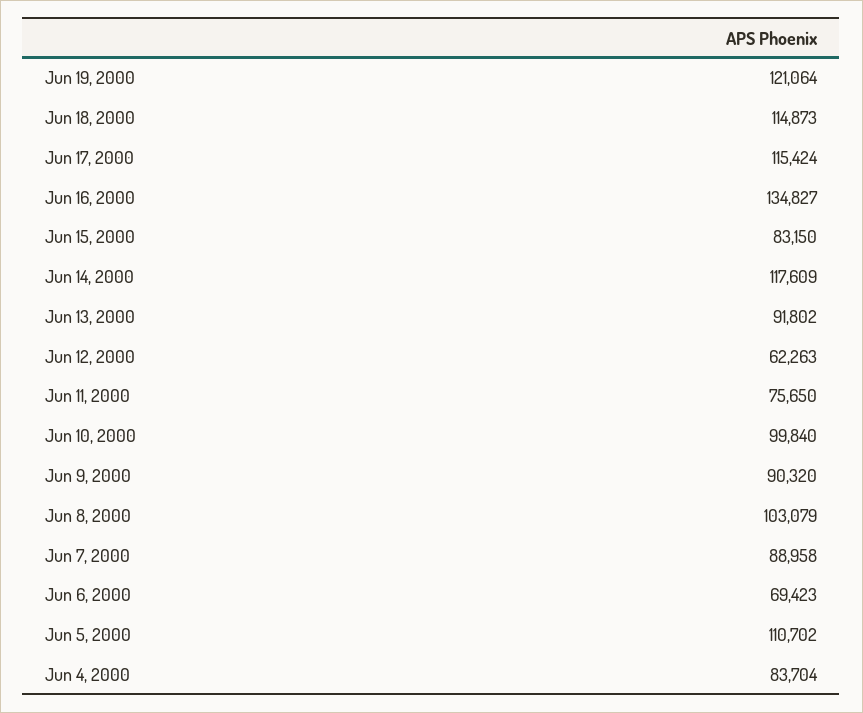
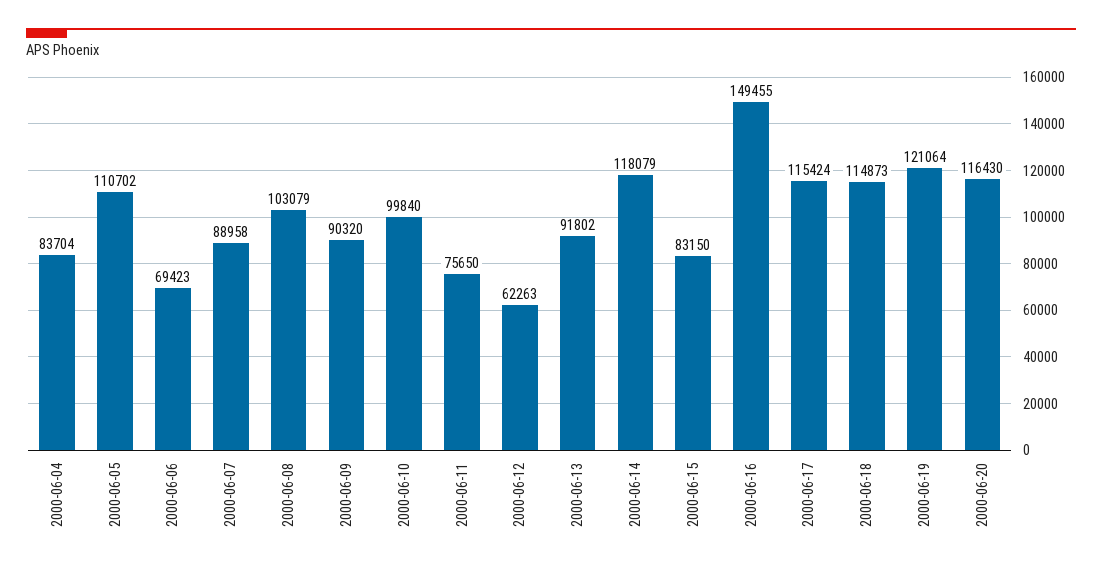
Jun 16, 2000: 134827 -> 149455
Jun 14, 2000: 117609 -> 118079
2000-06-20: none -> 116430

